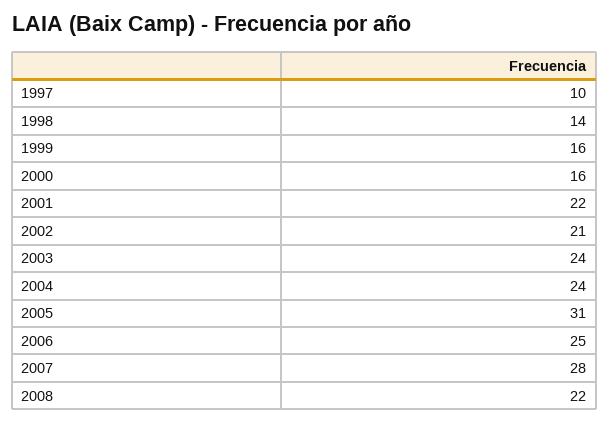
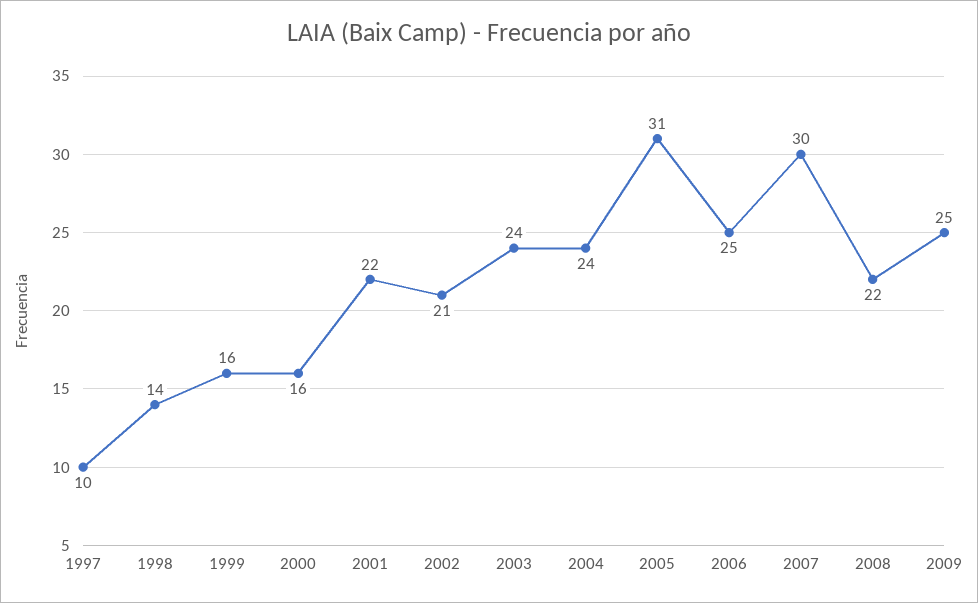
2007: 28 -> 30
2009: none -> 25

